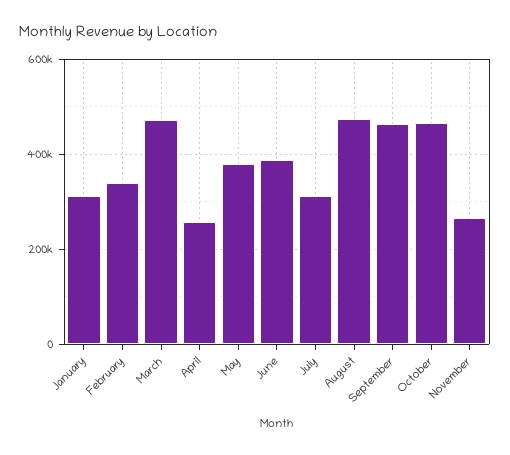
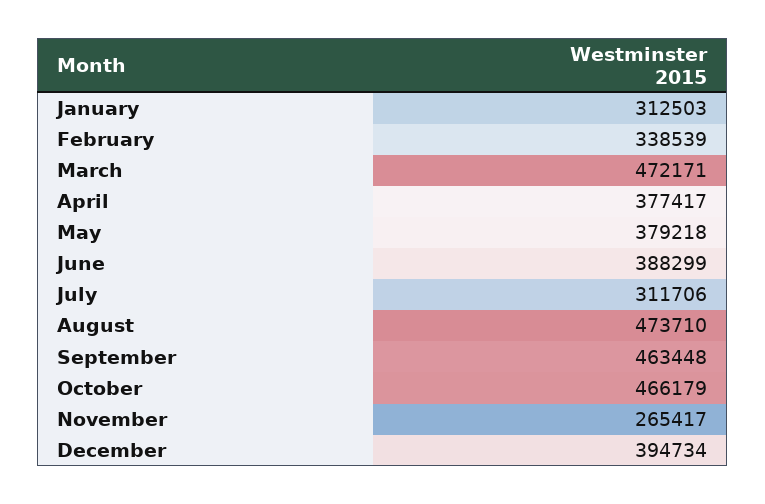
April: 260000 -> 377417
December: none -> 394734

